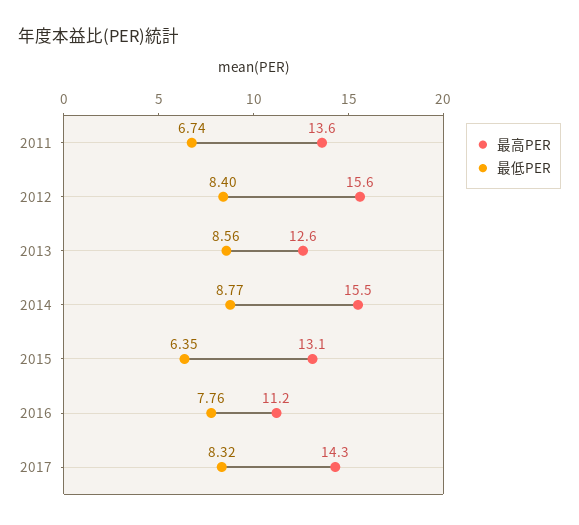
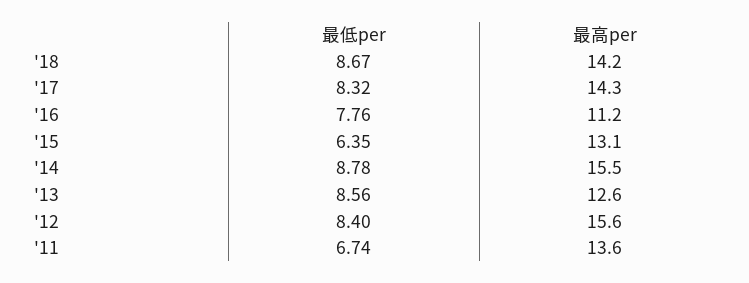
最低PER, 2014: 8.77 -> 8.78
最低PER, '18: none -> 8.67
最高PER, '18: none -> 14.2

